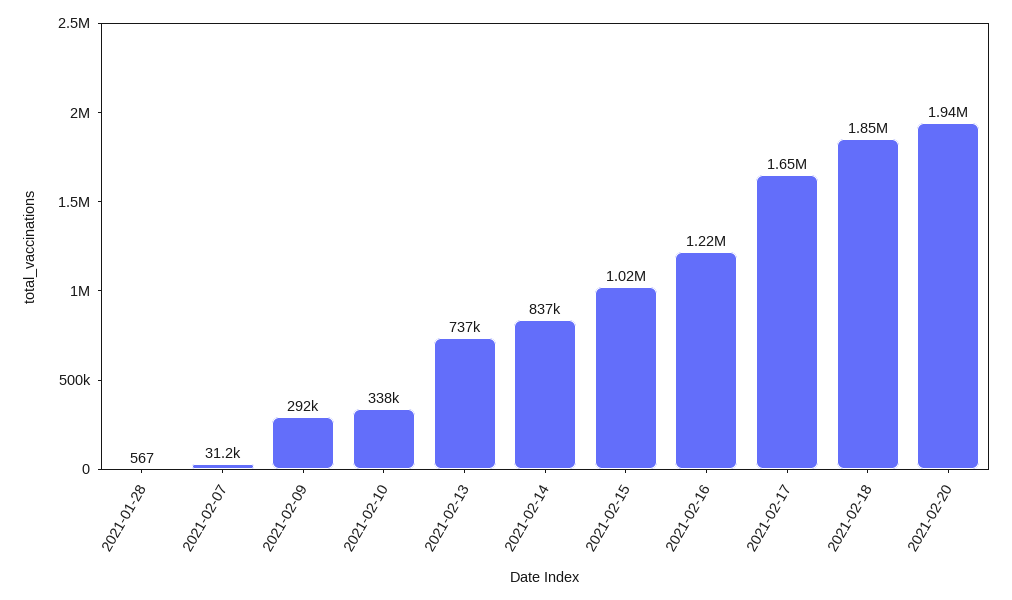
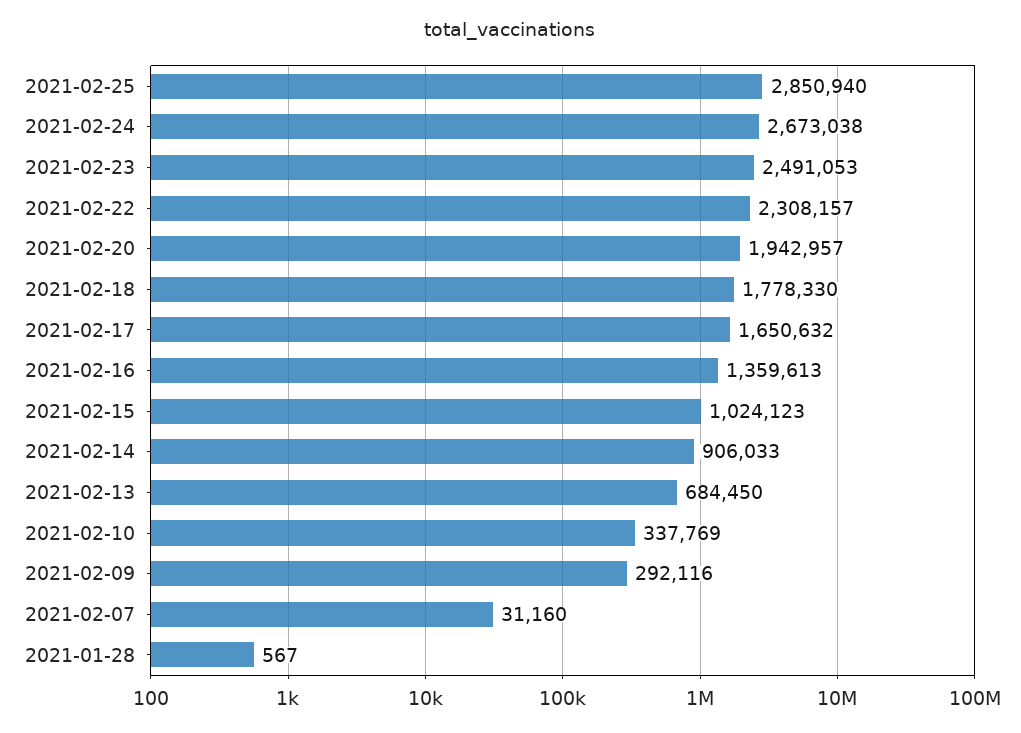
2021-02-13: 737000 -> 684450
2021-02-14: 837000 -> 906033
2021-02-16: 1220000 -> 1359613
2021-02-18: 1850000 -> 1778330
2021-02-25: none -> 2850940
2021-02-24: none -> 2673038
2021-02-23: none -> 2491053
2021-02-22: none -> 2308157

